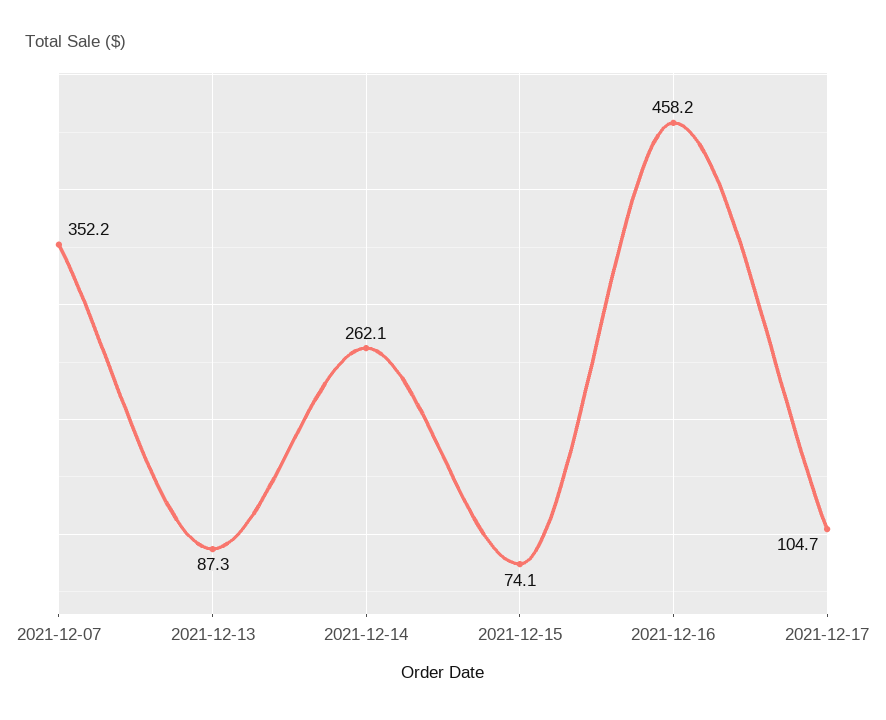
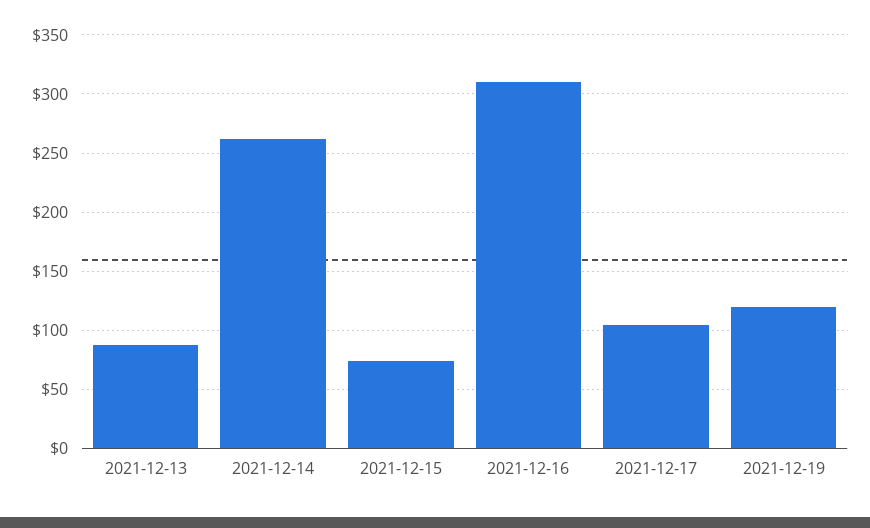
2021-12-07: 352.2 -> none
2021-12-16: 458.2 -> 310
2021-12-19: none -> 120

